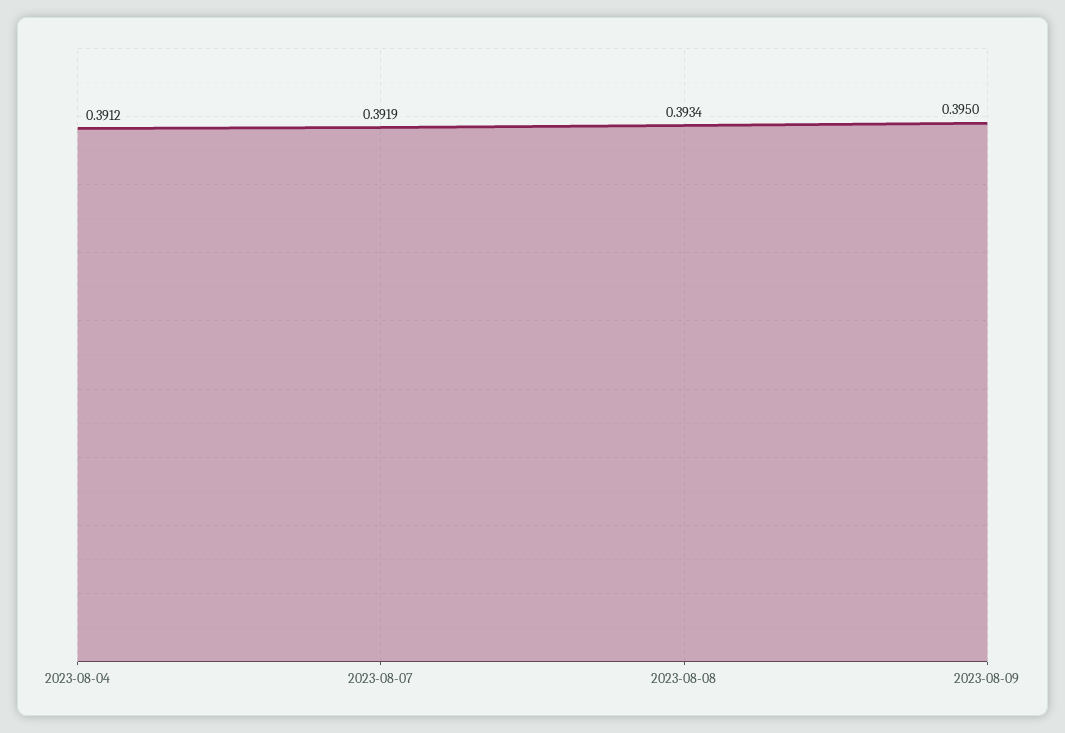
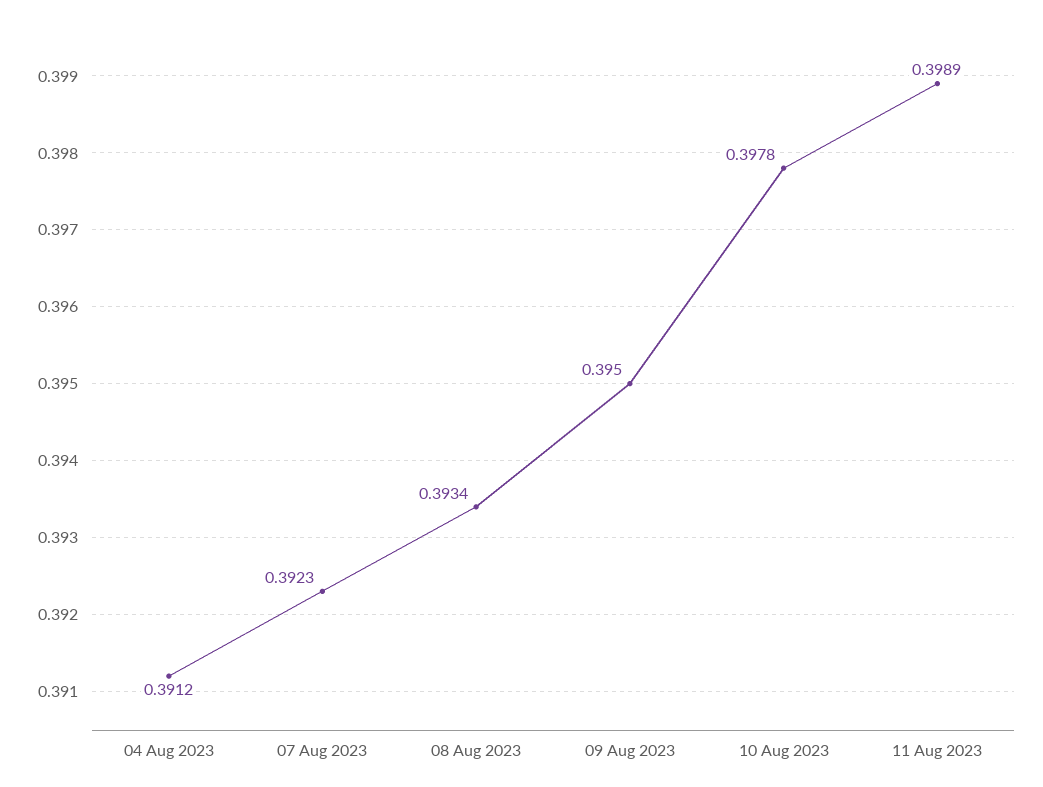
2023-08-07: 0.3919 -> 0.3923
10 Aug 2023: none -> 0.3978
11 Aug 2023: none -> 0.3989

